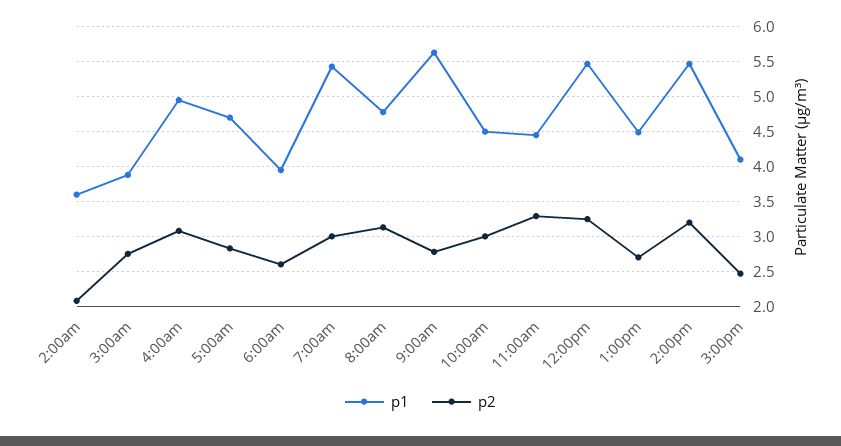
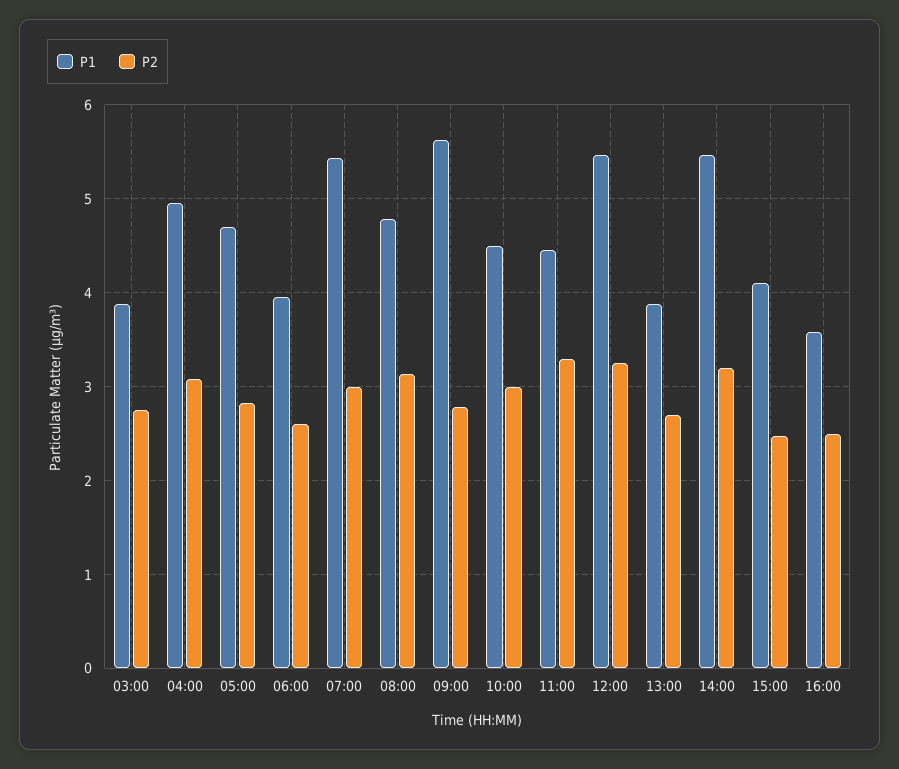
p1, 2:00am: 3.6 -> none
p2, 2:00am: 2.1 -> none
p1, 1:00pm: 4.5 -> 3.9
p1, 16:00: none -> 3.6
p2, 16:00: none -> 2.5

